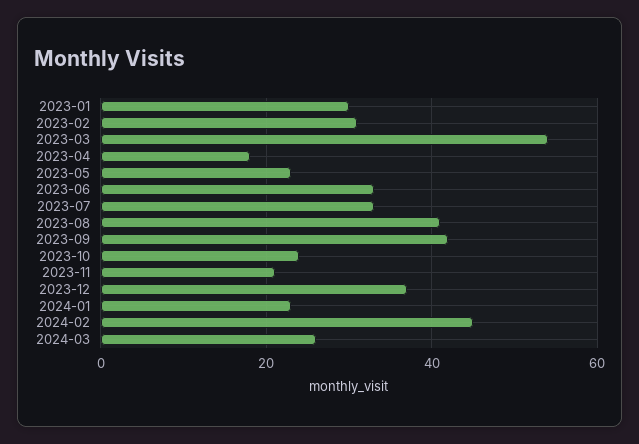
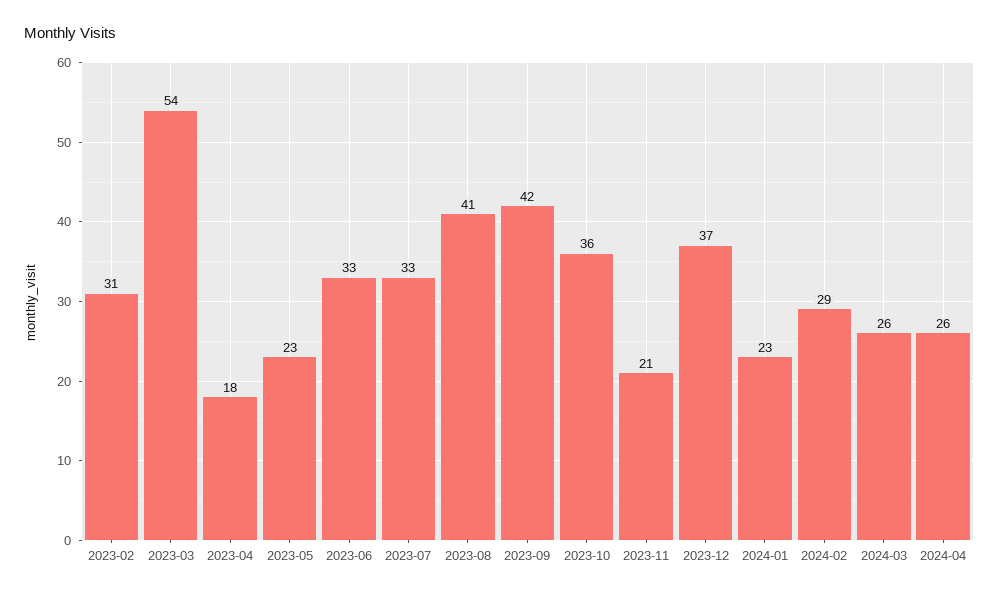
2023-01: 30 -> none
2023-10: 25 -> 36
2024-02: 45 -> 29
2024-04: none -> 26

